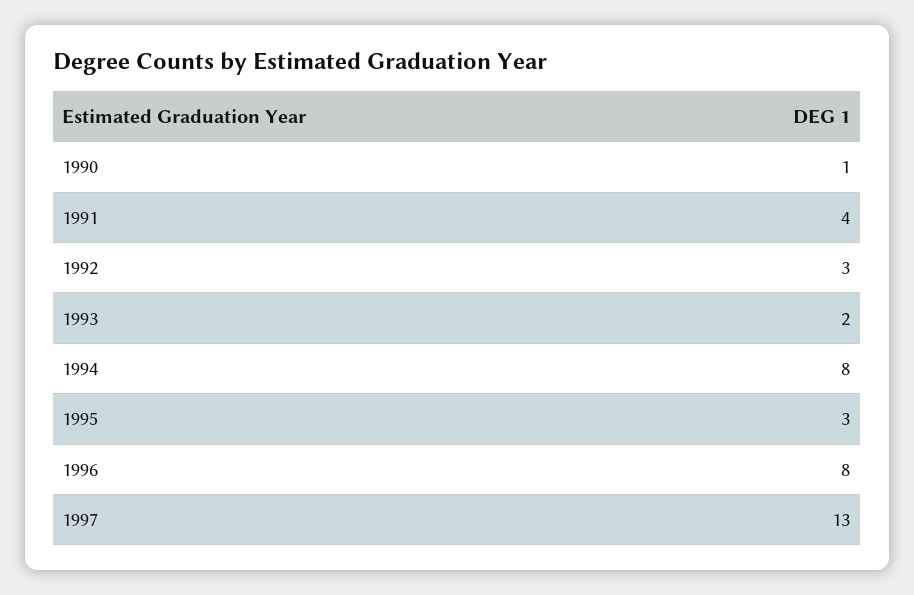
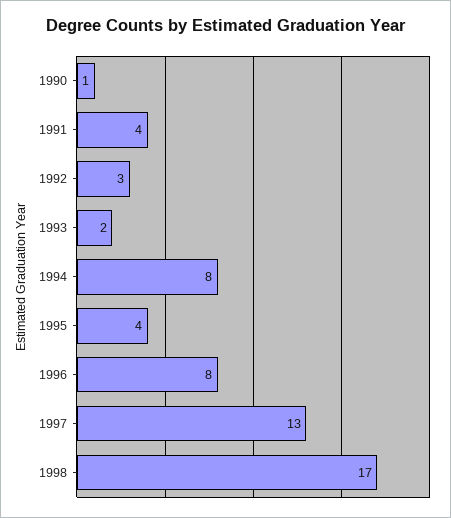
1995: 3 -> 4
1998: none -> 17

